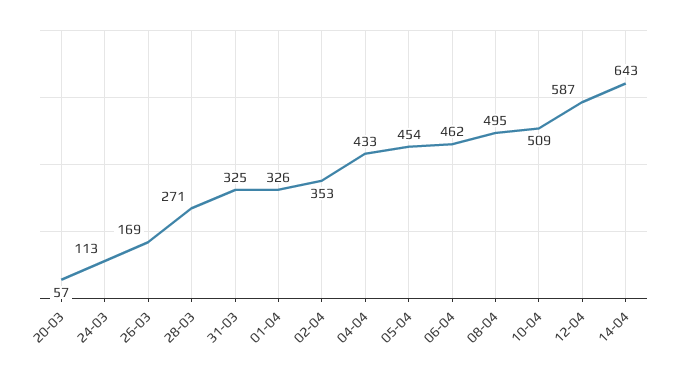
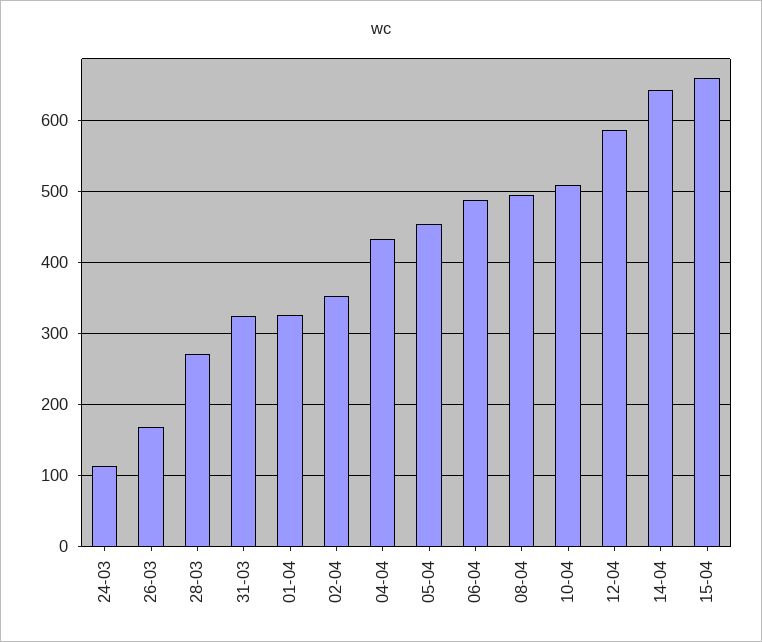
20-03: 57 -> none
06-04: 462 -> 490
15-04: none -> 660

